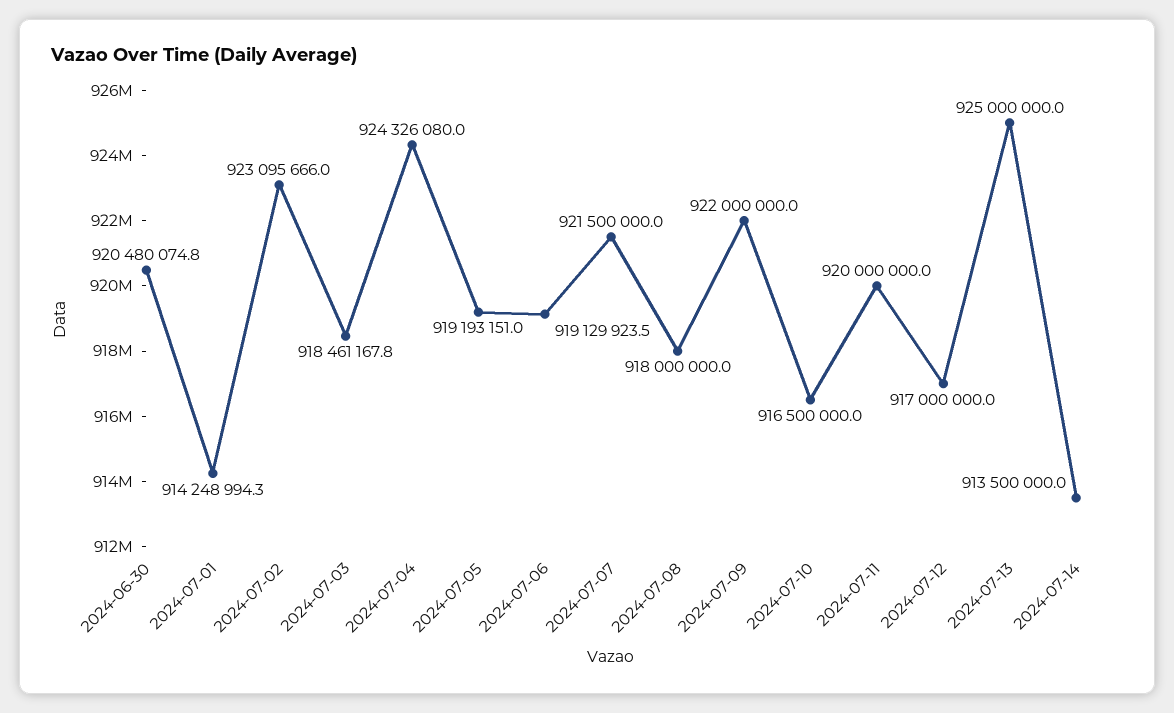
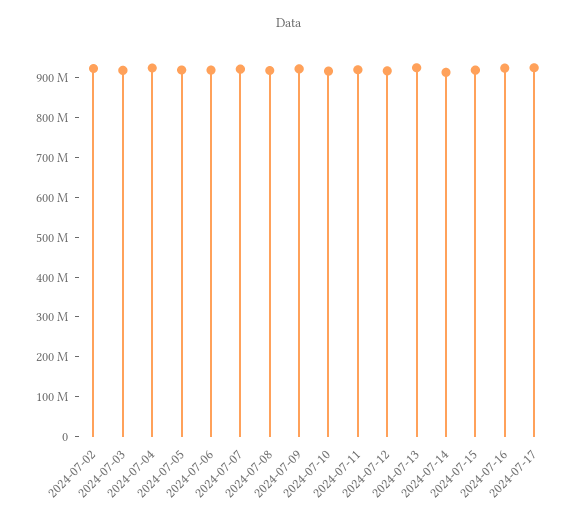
2024-06-30: 920480074.8 -> none
2024-07-01: 914248994.3 -> none
2024-07-15: none -> 925000000
2024-07-16: none -> 925000000
2024-07-17: none -> 925000000

